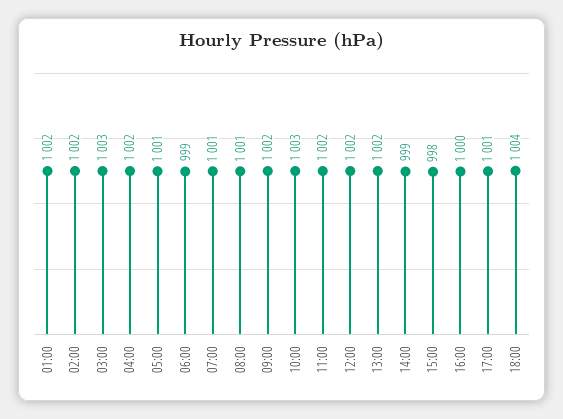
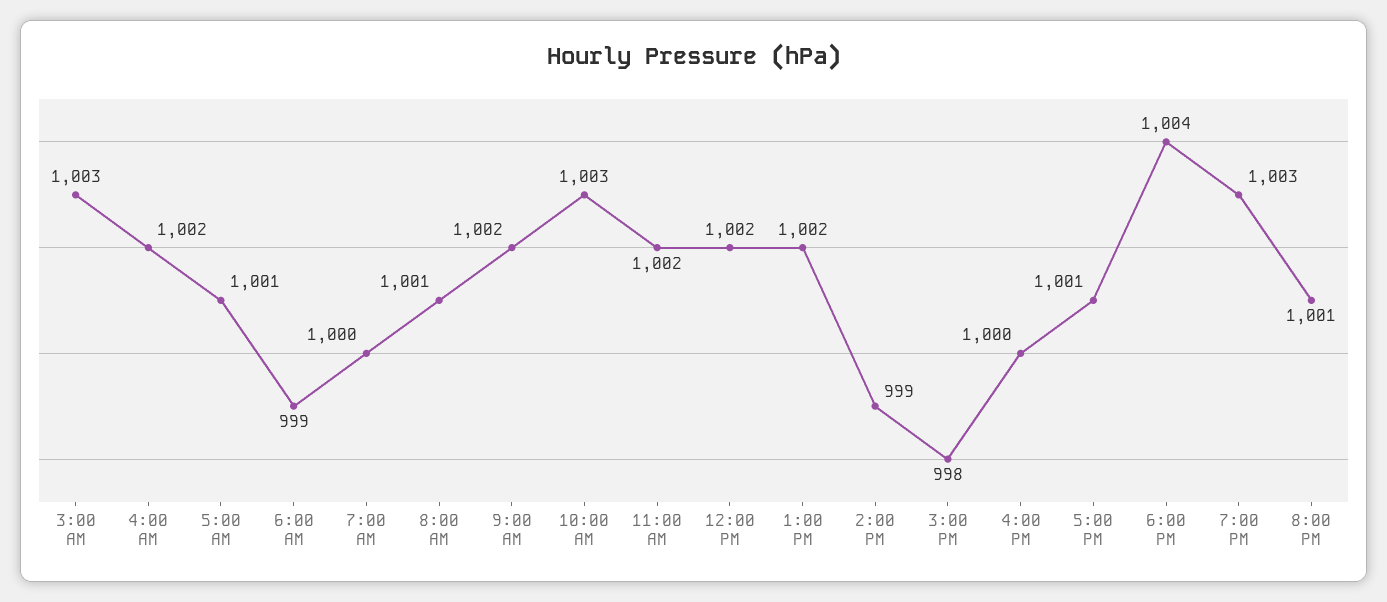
01:00: 1002 -> none
02:00: 1002 -> none
07:00: 1001 -> 1000
7:00 PM: none -> 1003
8:00 PM: none -> 1001

